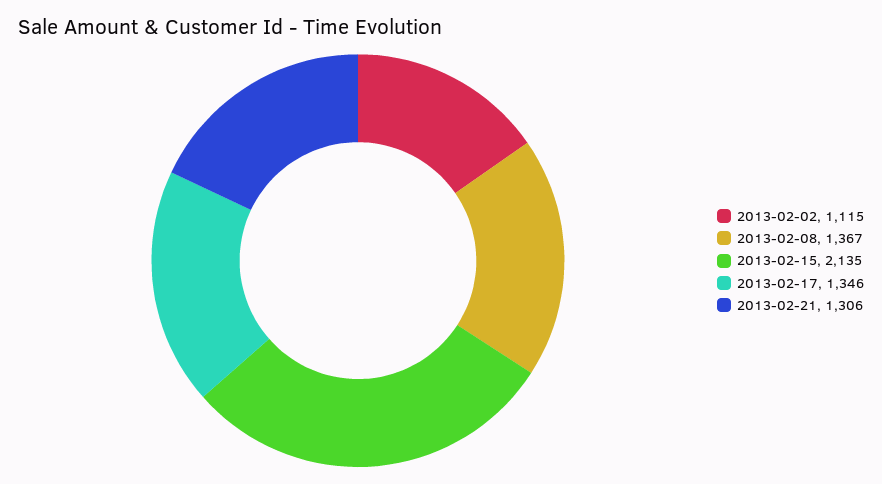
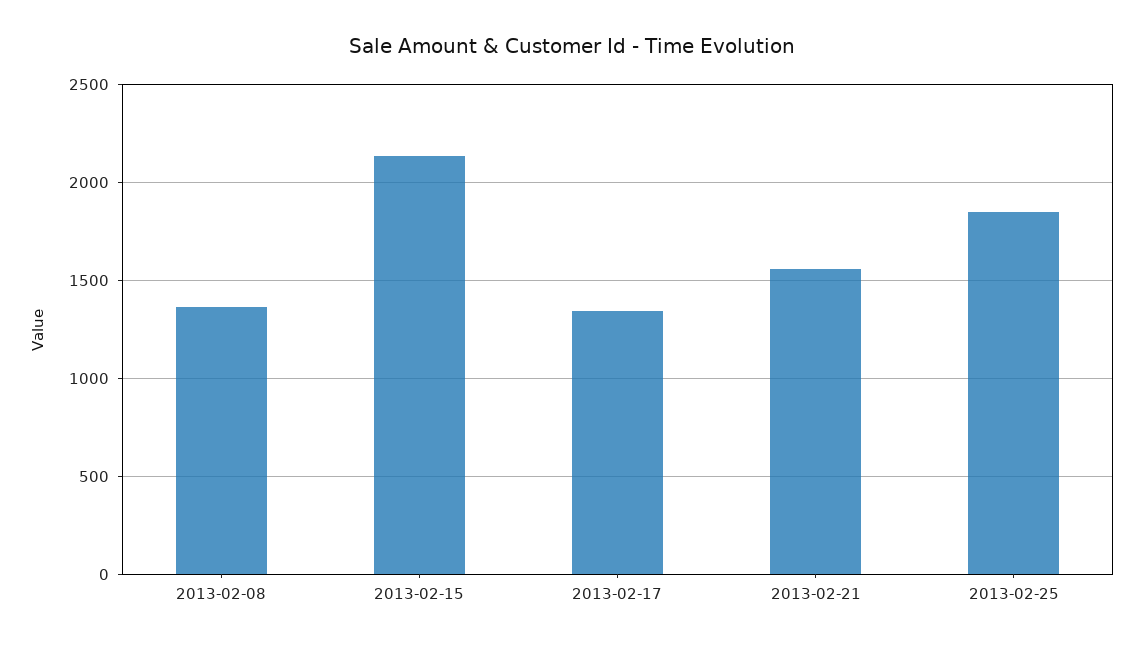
2013-02-02: 1115 -> none
2013-02-21: 1306 -> 1550
2013-02-25: none -> 1850

